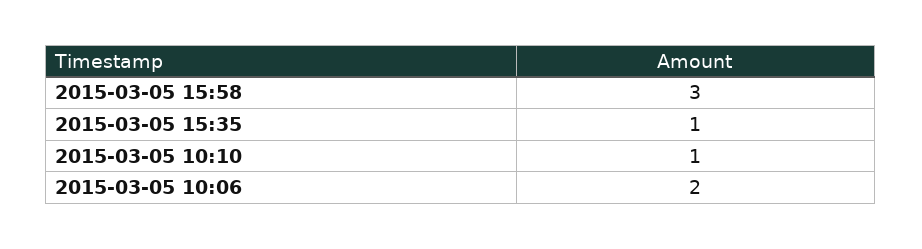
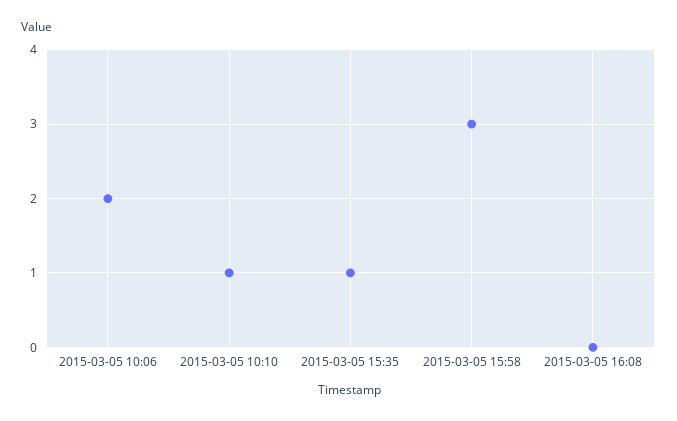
2015-03-05 16:08: none -> 0

